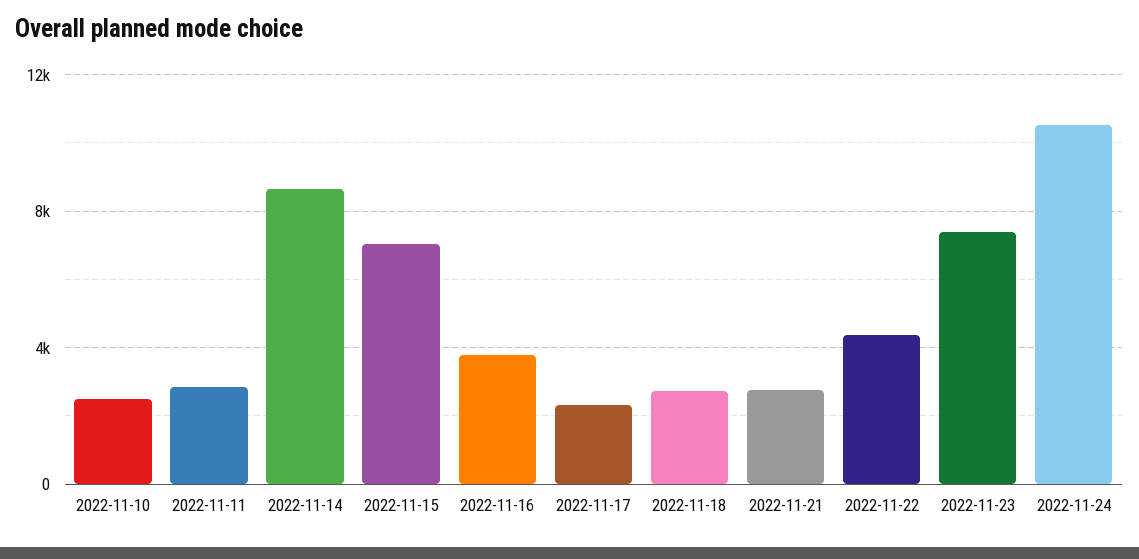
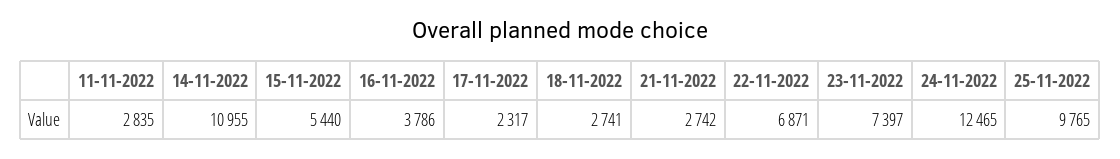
2022-11-10: 2500 -> none
2022-11-14: 8500 -> 10955
2022-11-15: 7000 -> 5440
2022-11-22: 4500 -> 6871
2022-11-24: 10500 -> 12465
25-11-2022: none -> 9765

